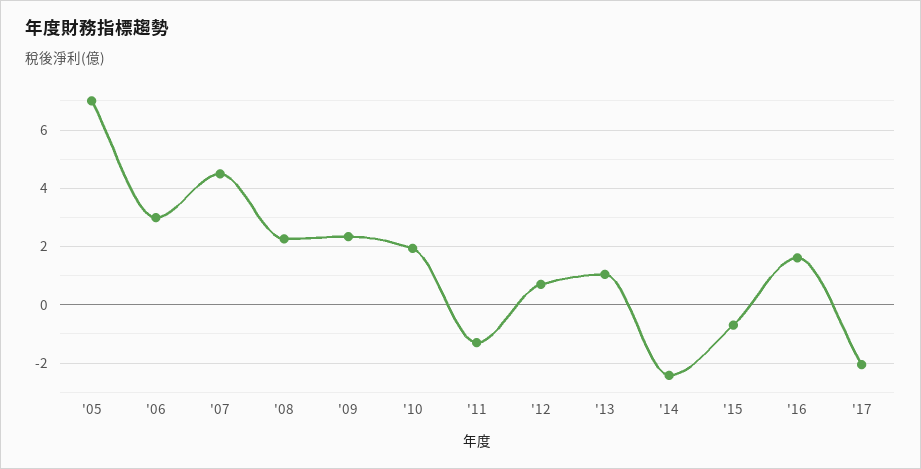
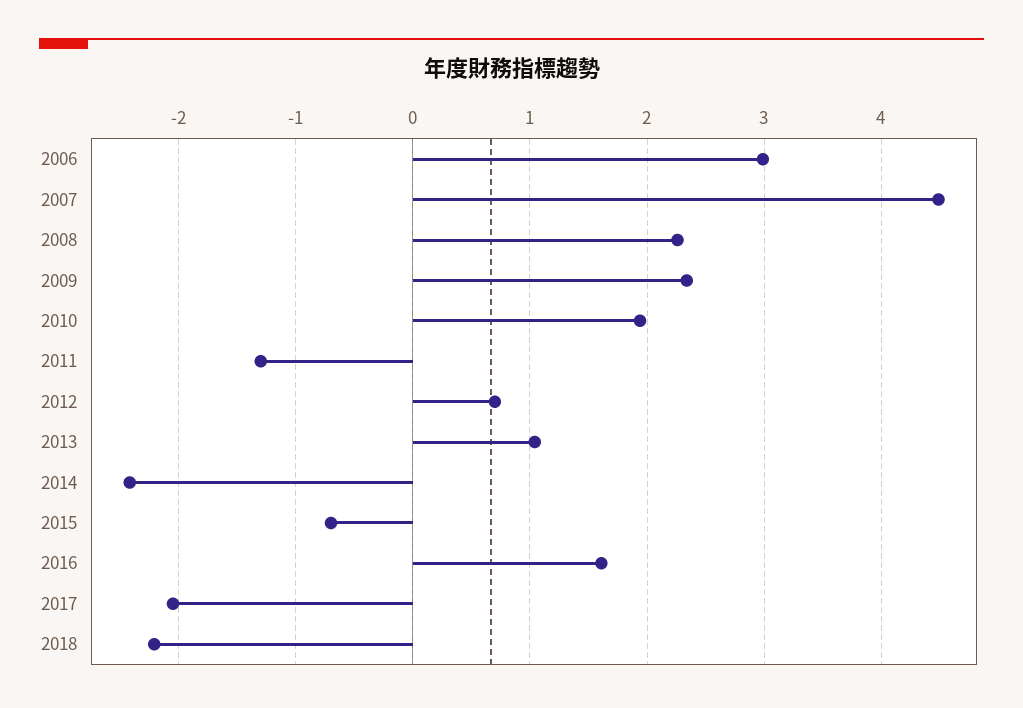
'05: 7 -> none
2018: none -> -2.2

